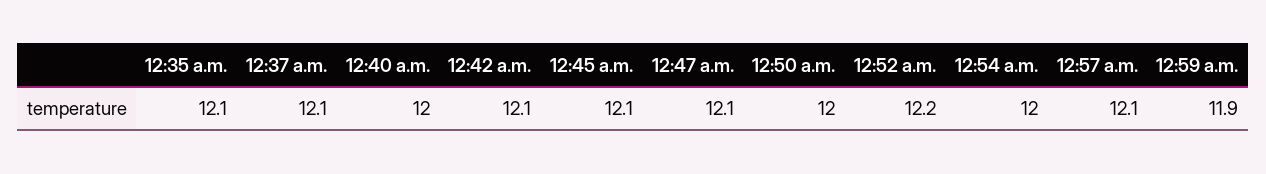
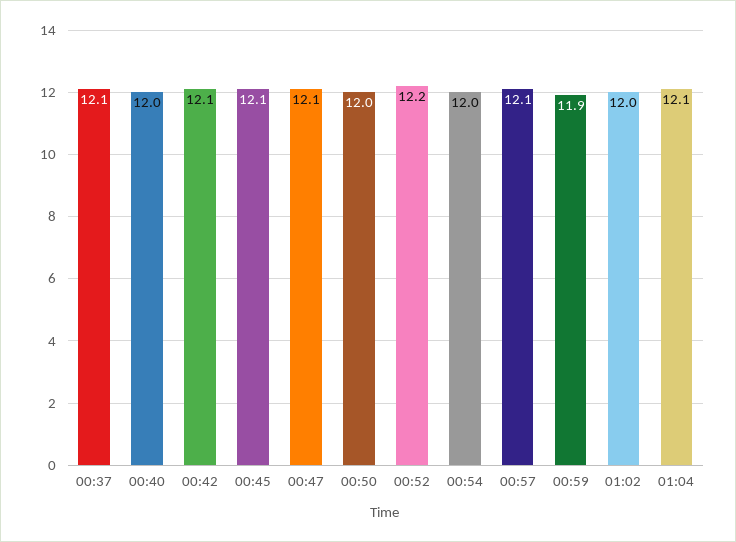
12:35 a.m.: 12.1 -> none
01:02: none -> 12
01:04: none -> 12.1

